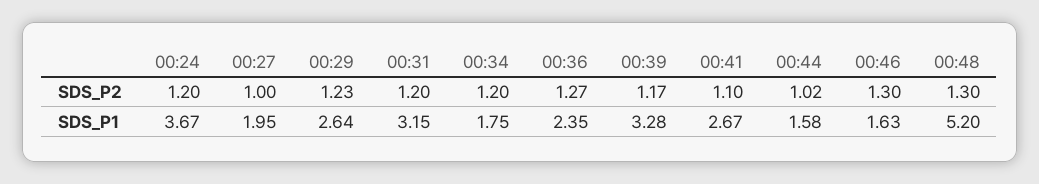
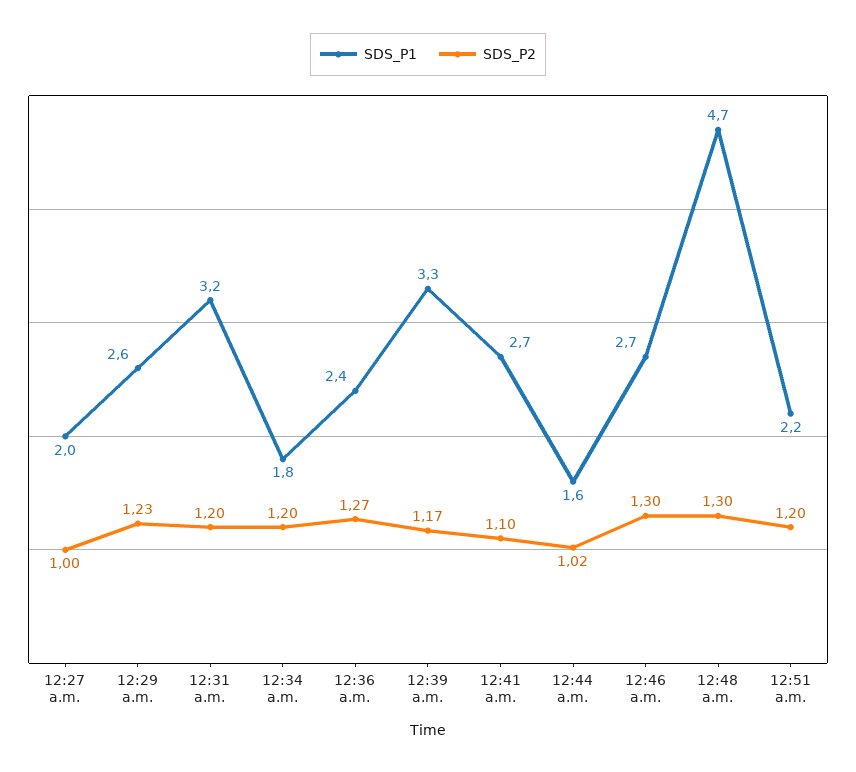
SDS_P2, 00:24: 1.2 -> none
SDS_P1, 00:24: 3.67 -> none
SDS_P1, 00:46: 1.63 -> 2.7
SDS_P1, 00:48: 5.2 -> 4.7
SDS_P1, 12:51 a.m.: none -> 2.2
SDS_P2, 12:51 a.m.: none -> 1.2

